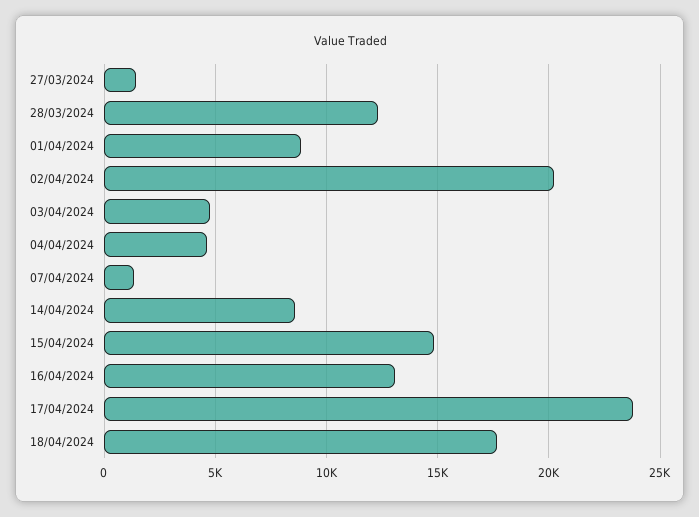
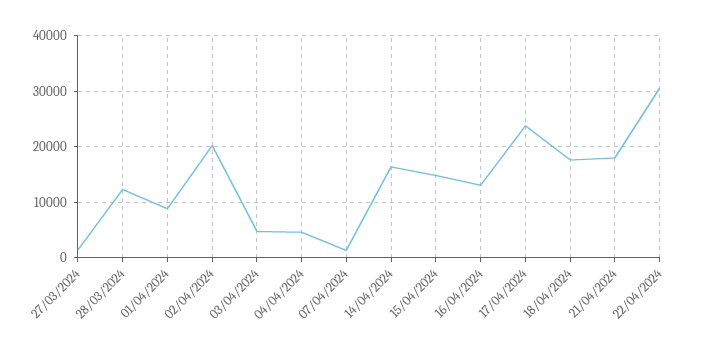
14/04/2024: 8500 -> 16000
21/04/2024: none -> 18000
22/04/2024: none -> 30000

